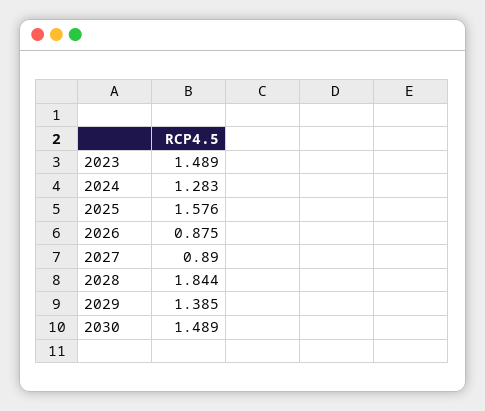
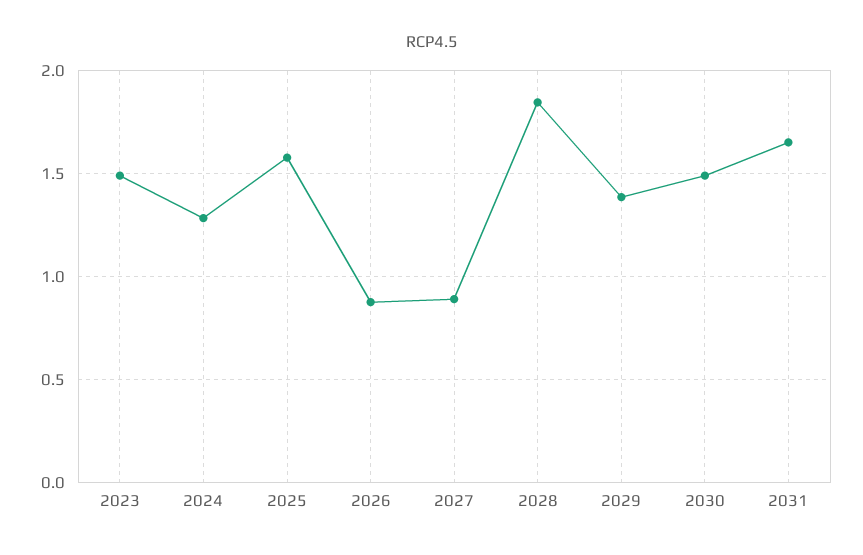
2031: none -> 1.65

